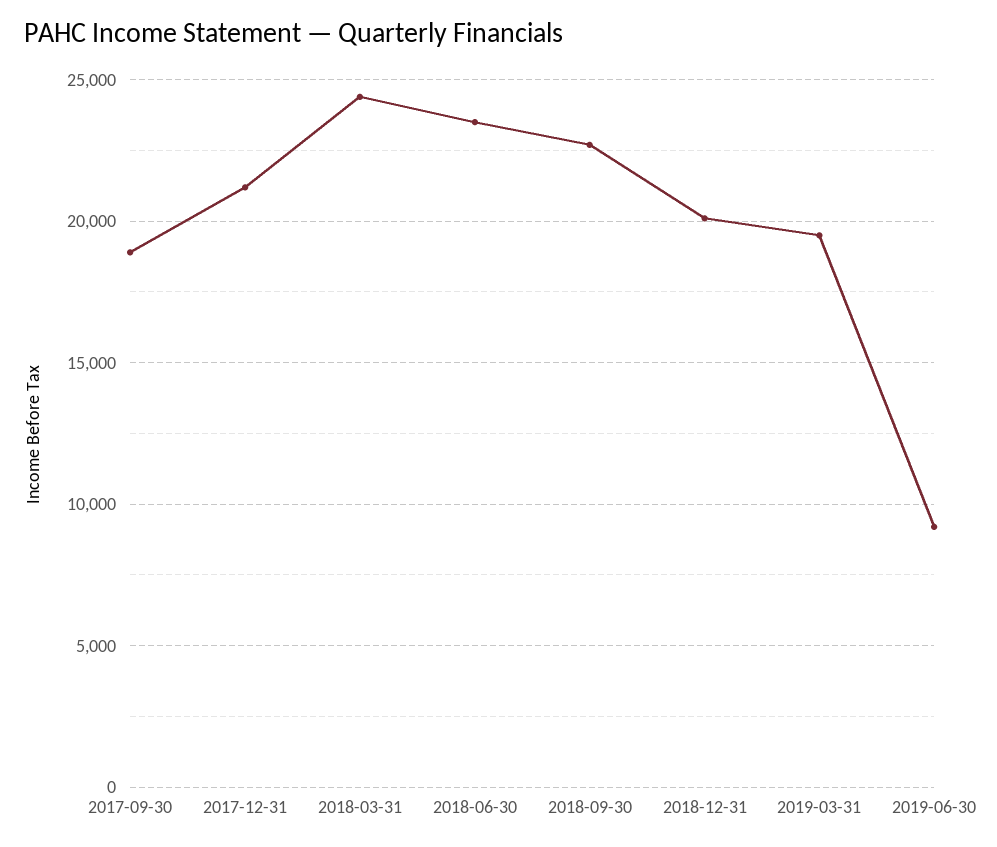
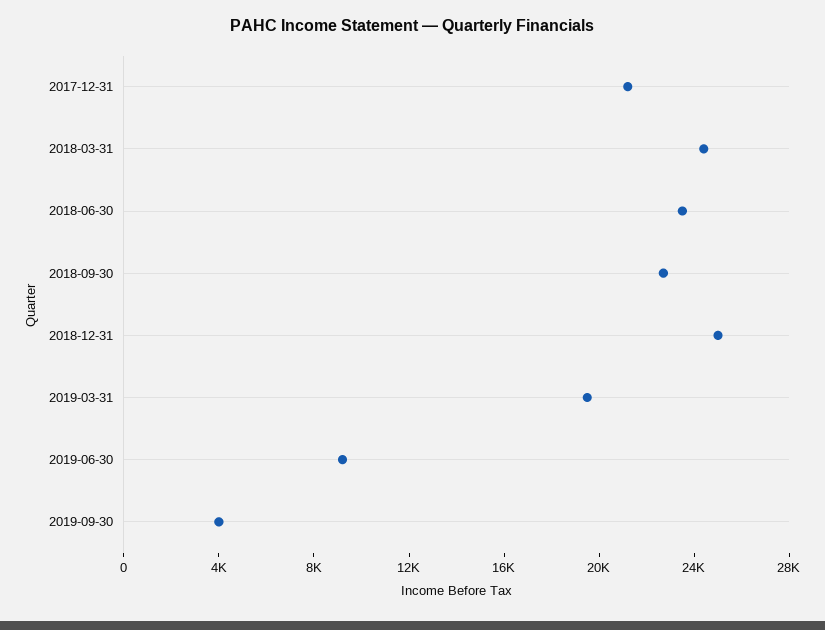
2017-09-30: 19000 -> none
2018-12-31: 20000 -> 25000
2019-09-30: none -> 4000

